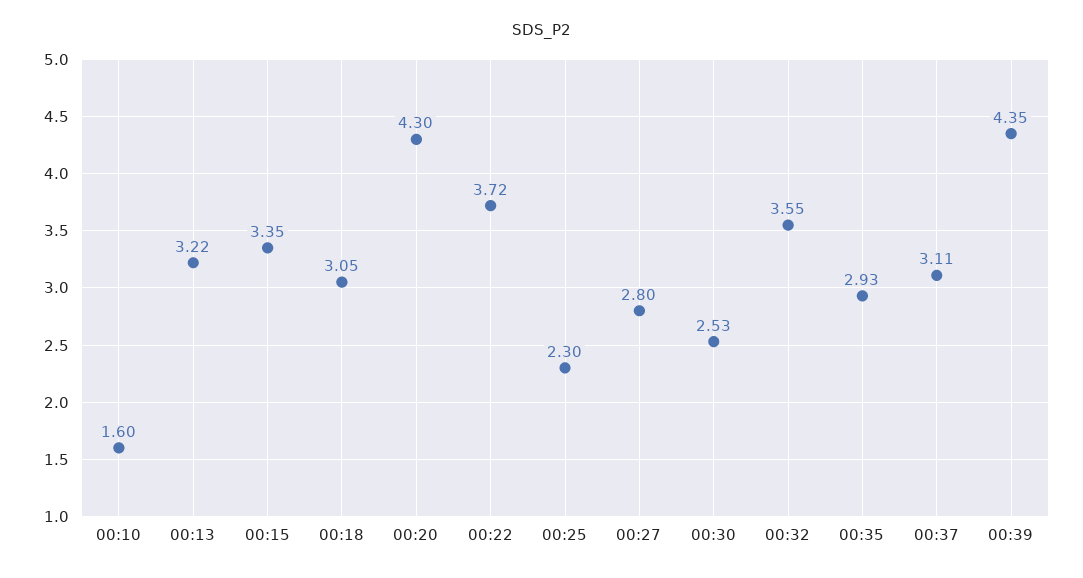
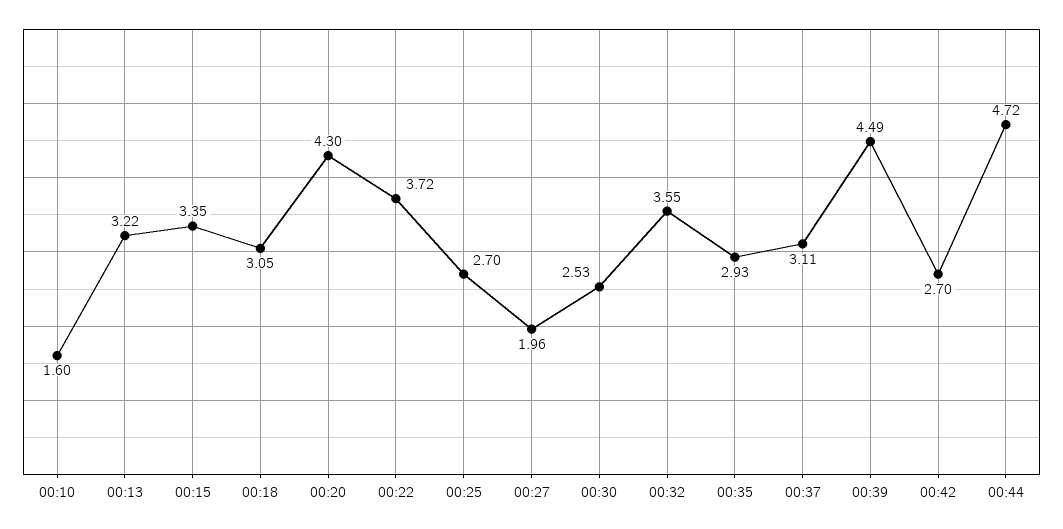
00:25: 2.3 -> 2.7
00:27: 2.8 -> 1.96
00:39: 4.35 -> 4.49
00:42: none -> 2.7
00:44: none -> 4.72

